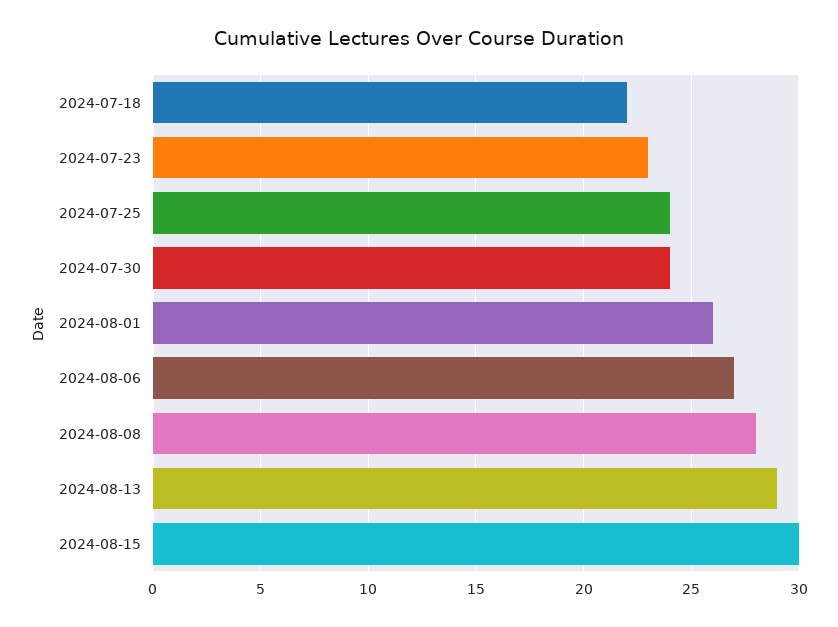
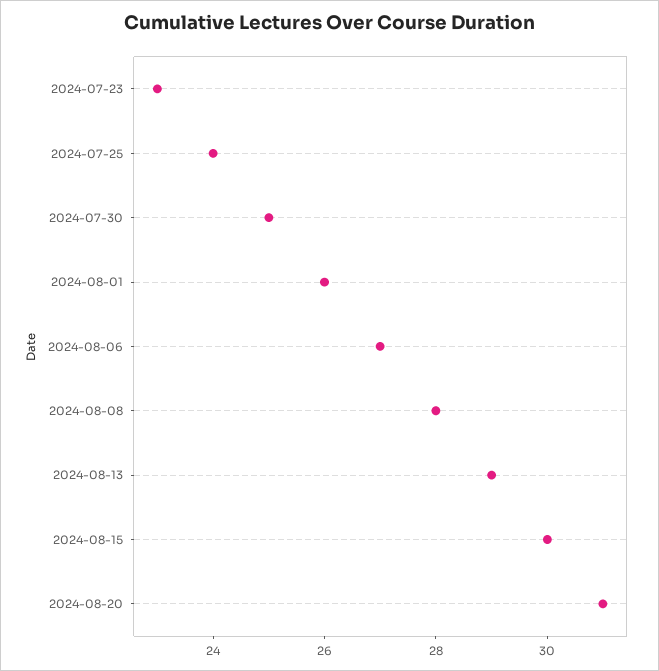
2024-07-18: 22 -> none
2024-07-30: 24 -> 25
2024-08-20: none -> 31

